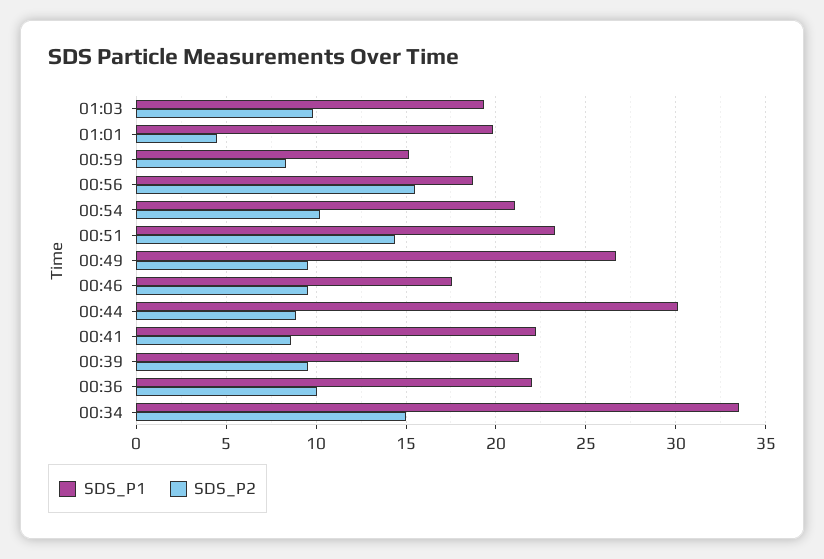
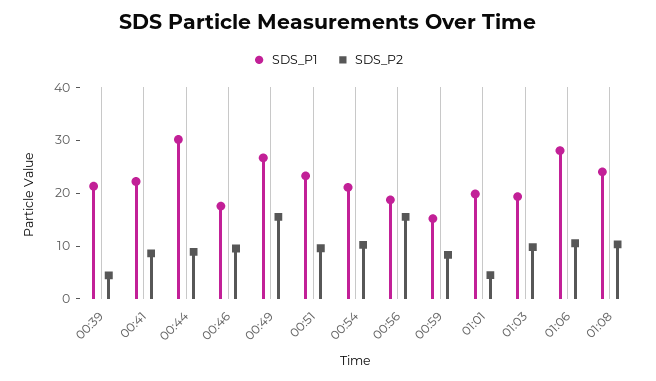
SDS_P2, 00:51: 14.5 -> 10
SDS_P2, 00:49: 9.5 -> 16
SDS_P2, 00:39: 9.5 -> 4
SDS_P1, 00:36: 22 -> none
SDS_P2, 00:36: 10 -> none
SDS_P1, 00:34: 33.5 -> none
SDS_P2, 00:34: 15 -> none
SDS_P1, 01:06: none -> 28
SDS_P2, 01:06: none -> 10
SDS_P1, 01:08: none -> 24
SDS_P2, 01:08: none -> 10

